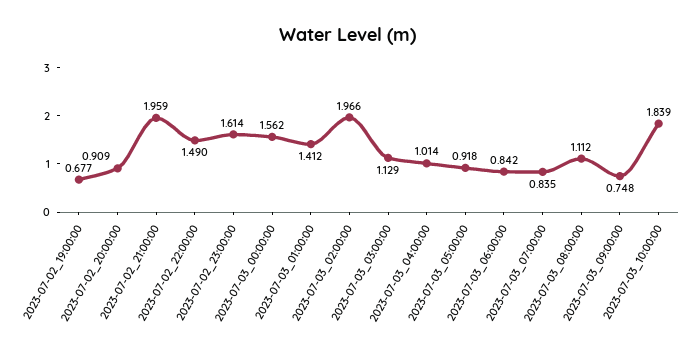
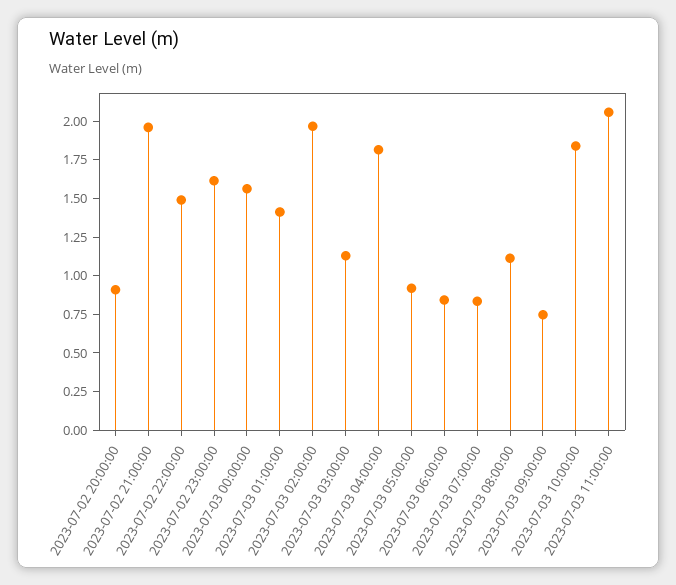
2023-07-02_19:00:00: 0.677 -> none
2023-07-03_04:00:00: 1.014 -> 1.75
2023-07-03 11:00:00: none -> 2

